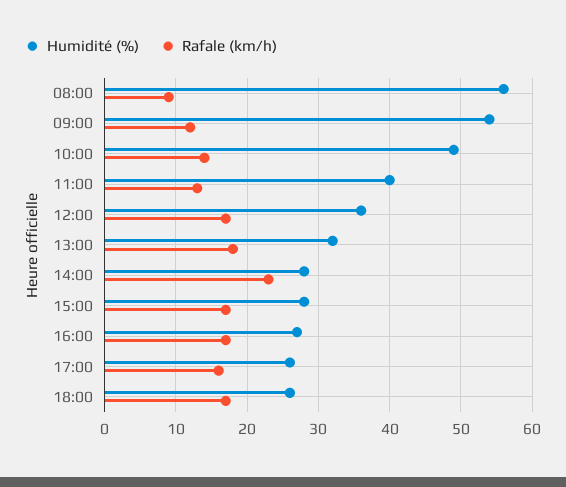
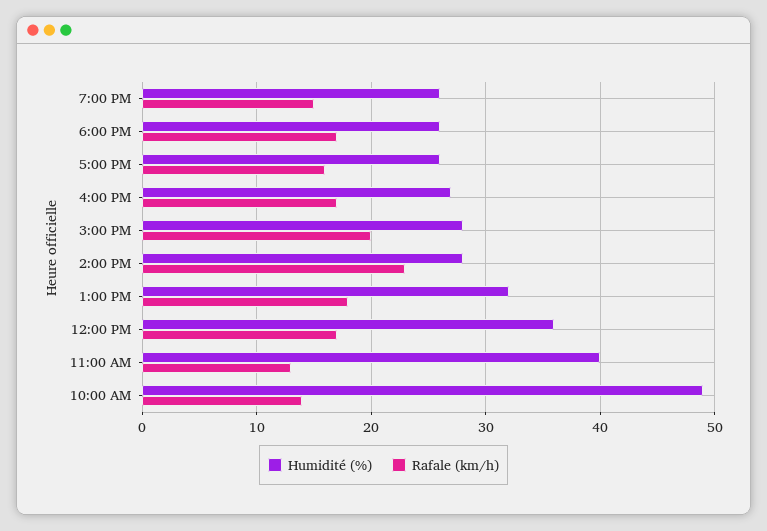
Humidité (%), 08:00: 56 -> none
Rafale (km/h), 08:00: 9 -> none
Humidité (%), 09:00: 54 -> none
Rafale (km/h), 09:00: 12 -> none
Rafale (km/h), 15:00: 17 -> 20
Humidité (%), 7:00 PM: none -> 26
Rafale (km/h), 7:00 PM: none -> 15

